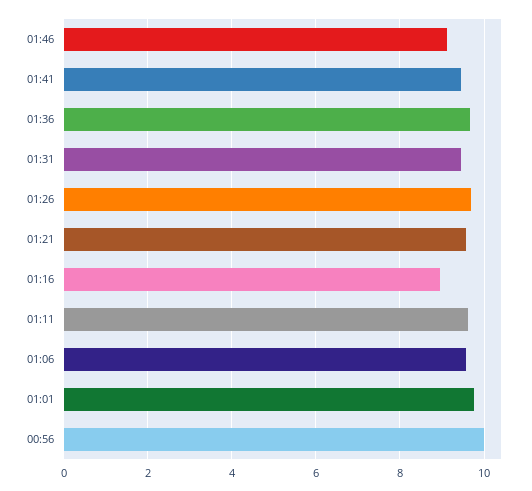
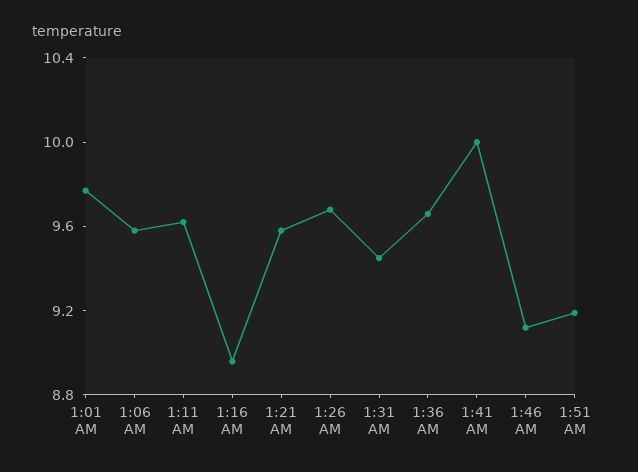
01:41: 9.4 -> 10
00:56: 10 -> none
1:51 AM: none -> 9.2

